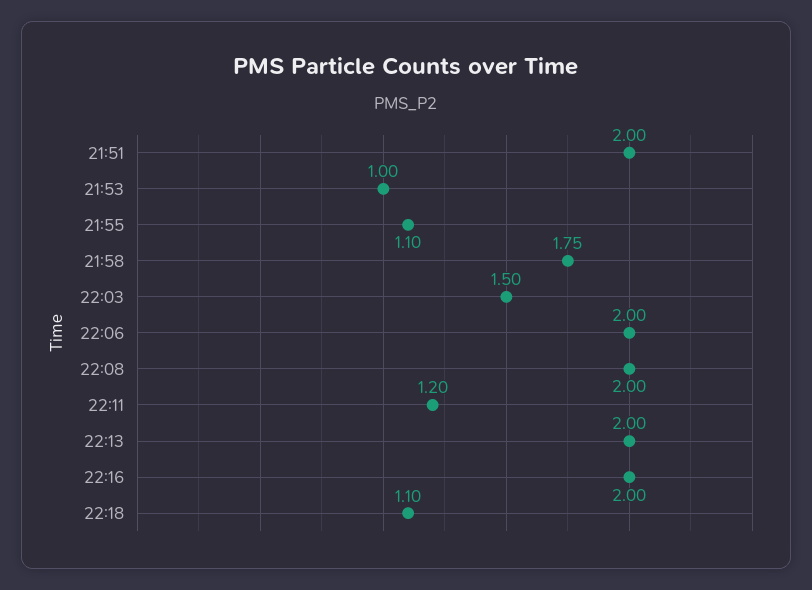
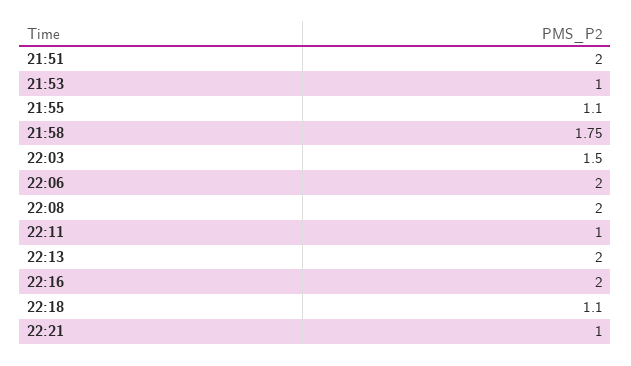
22:11: 1.2 -> 1
22:21: none -> 1

